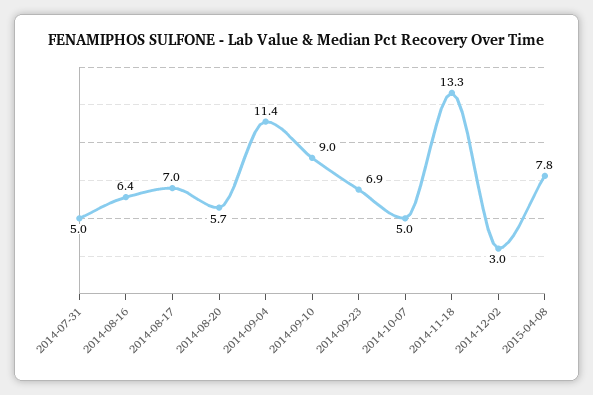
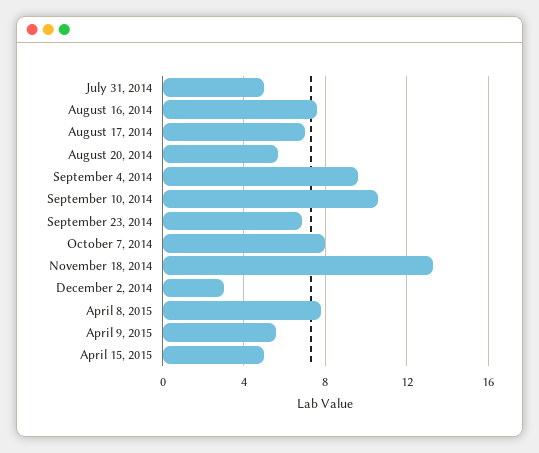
2014-08-16: 6.4 -> 7.5
2014-09-04: 11.4 -> 9.5
2014-09-10: 9 -> 10.5
2014-10-07: 5 -> 8
April 9, 2015: none -> 5.5
April 15, 2015: none -> 5

